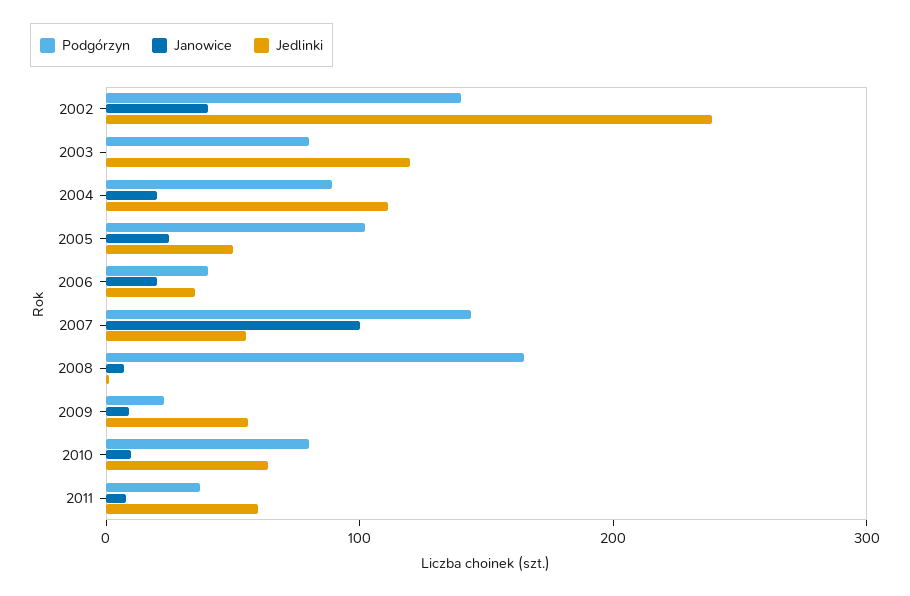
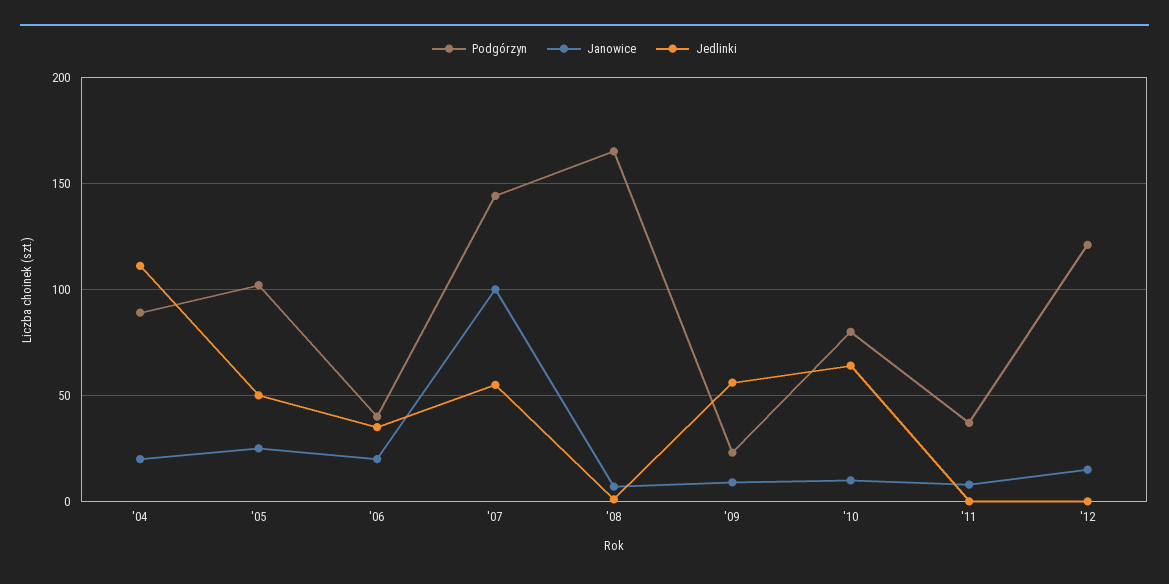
Podgórzyn, 2002: 140 -> none
Janowice, 2002: 40 -> none
Jedlinki, 2002: 240 -> none
Podgórzyn, 2003: 80 -> none
Janowice, 2003: 0 -> none
Jedlinki, 2003: 120 -> none
Jedlinki, 2011: 60 -> 0
Podgórzyn, '12: none -> 120
Janowice, '12: none -> 15
Jedlinki, '12: none -> 0

